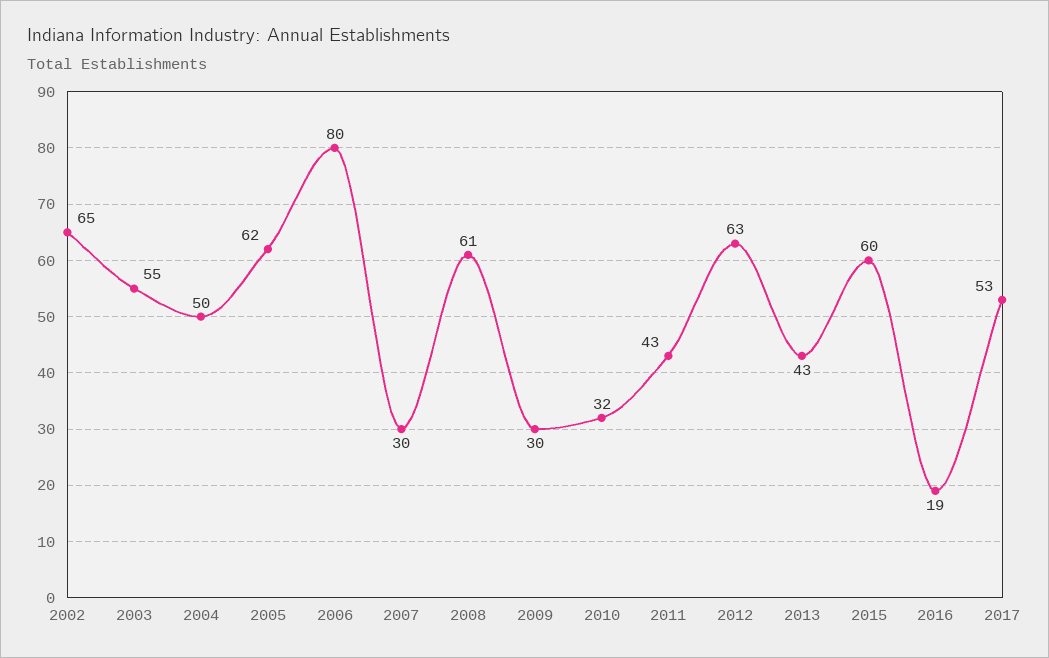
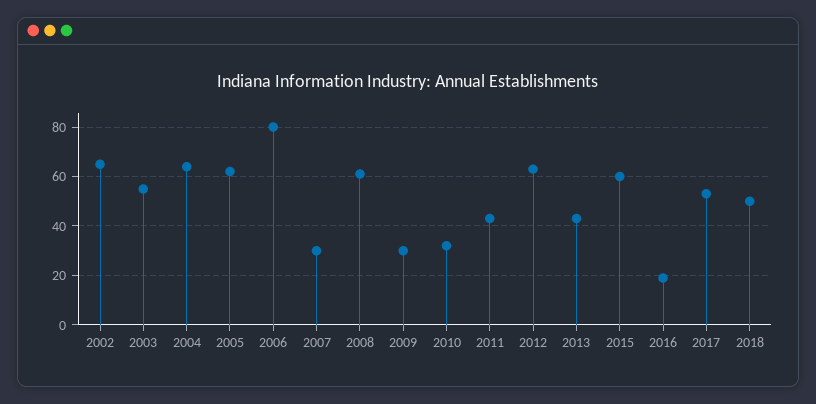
2004: 50 -> 65
2018: none -> 50

